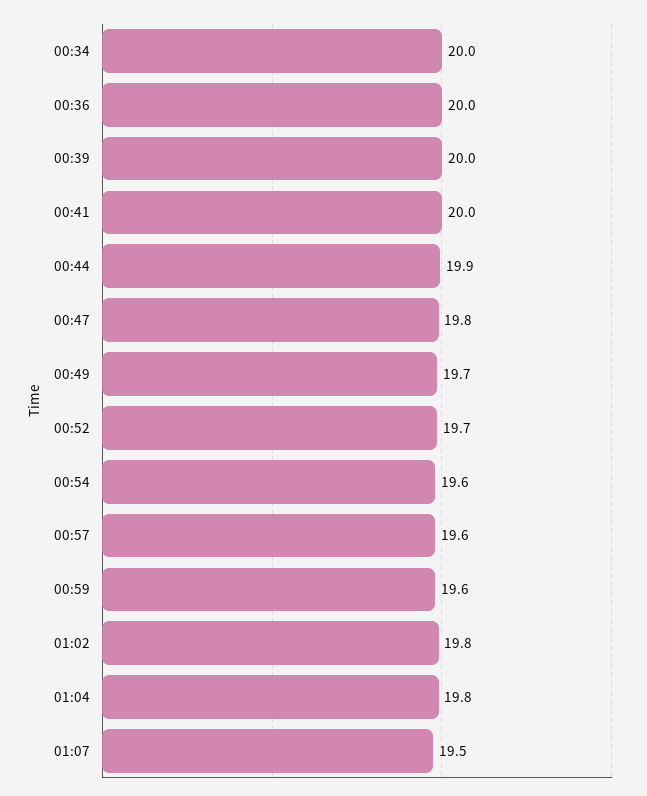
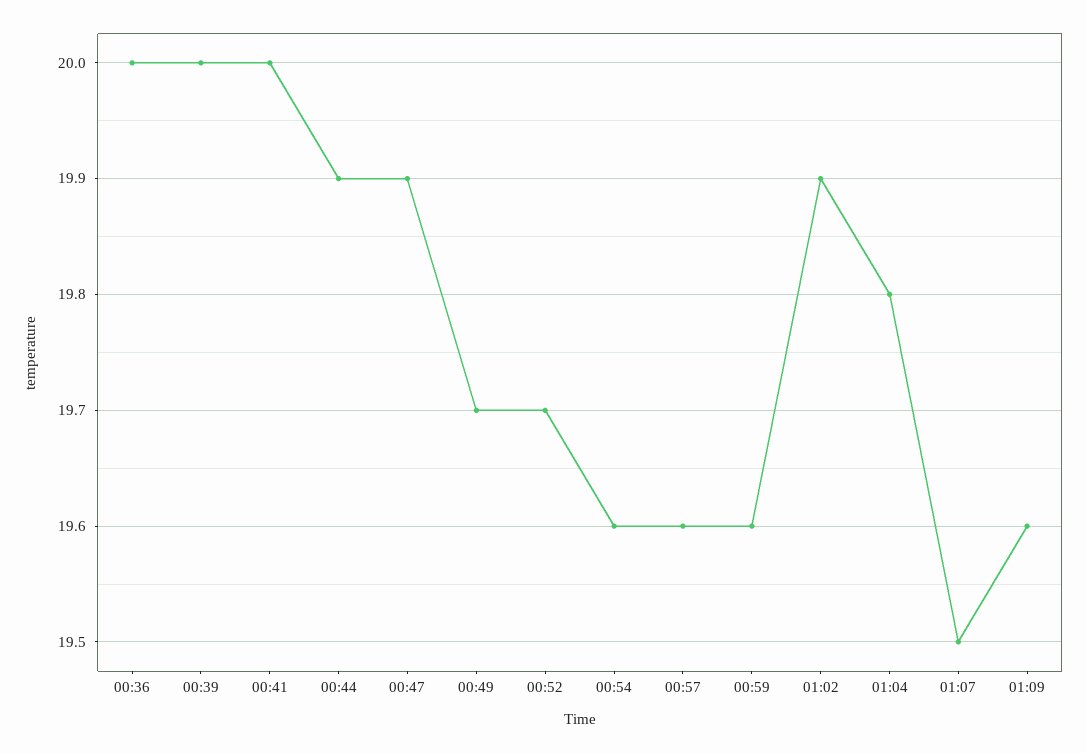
00:34: 20 -> none
00:47: 19.8 -> 19.9
01:02: 19.8 -> 19.9
01:09: none -> 19.6

